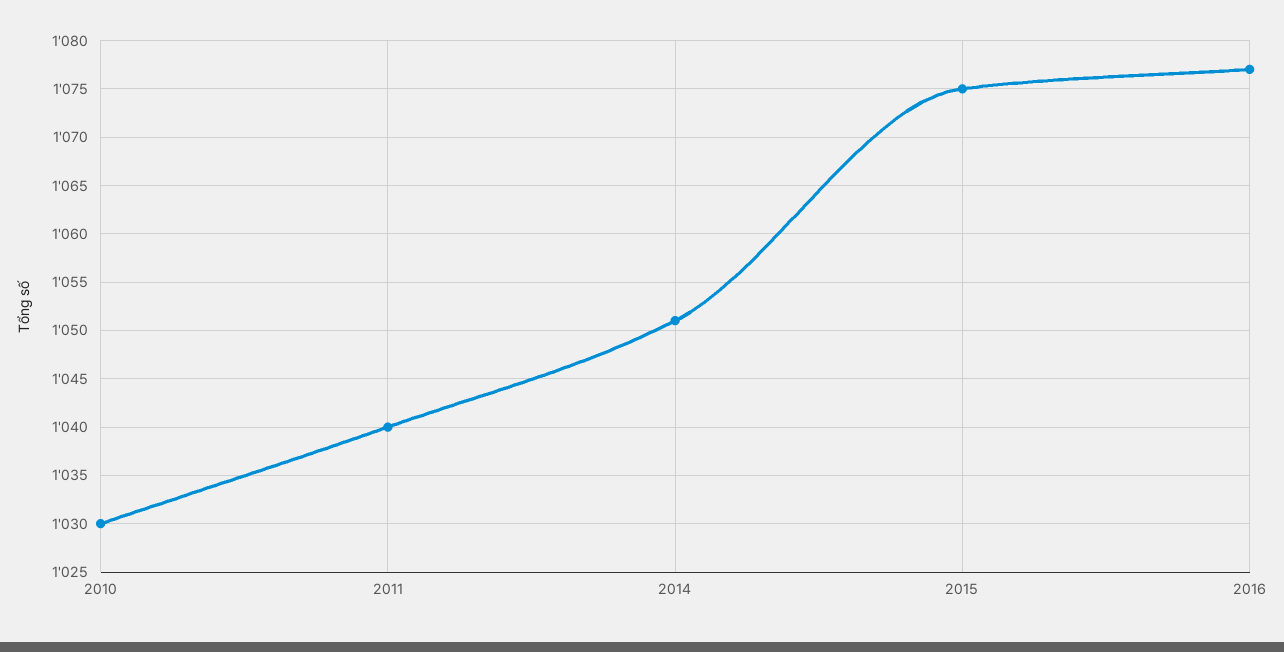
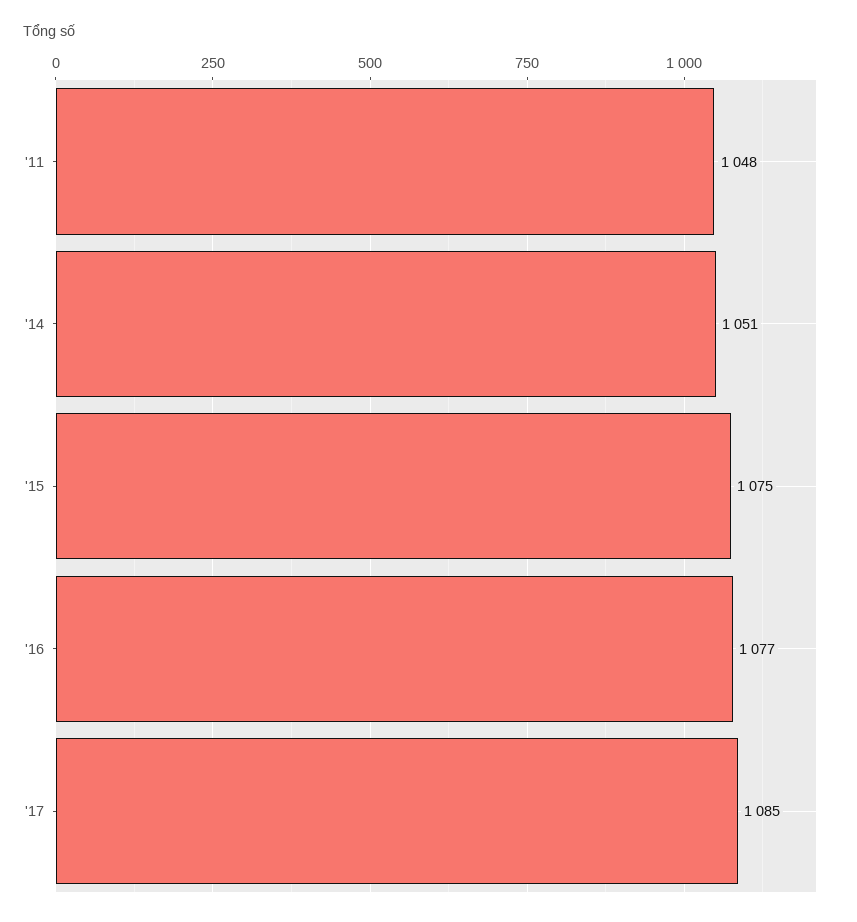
2010: 1030 -> none
2011: 1040 -> 1048
'17: none -> 1085

